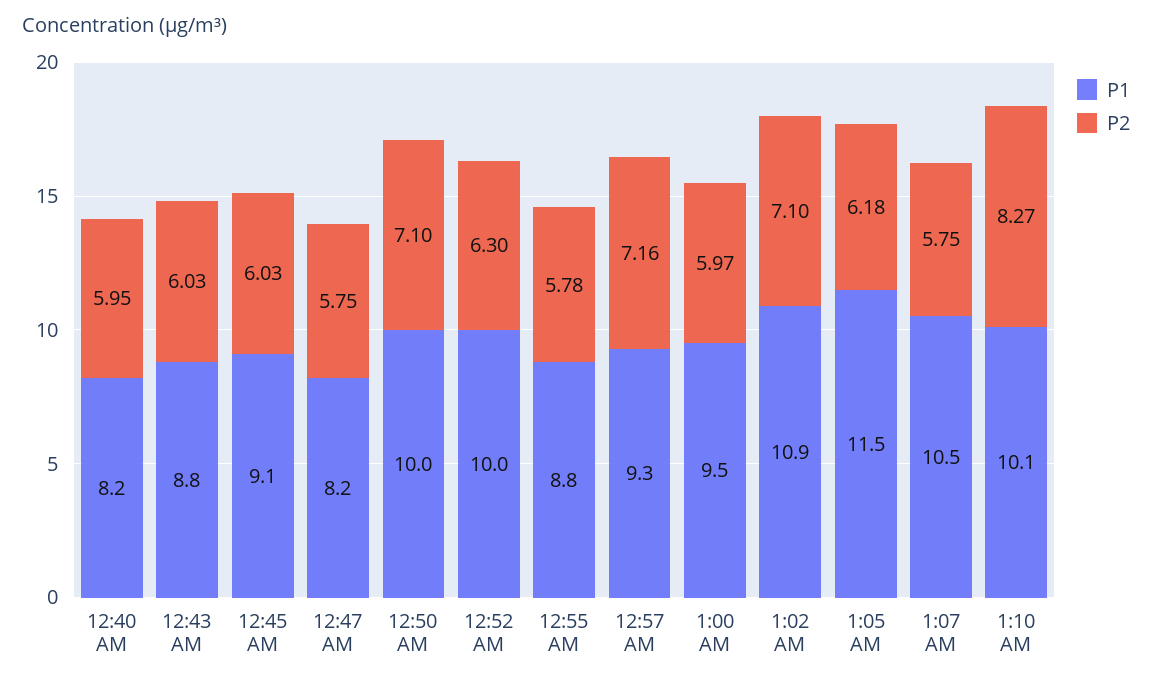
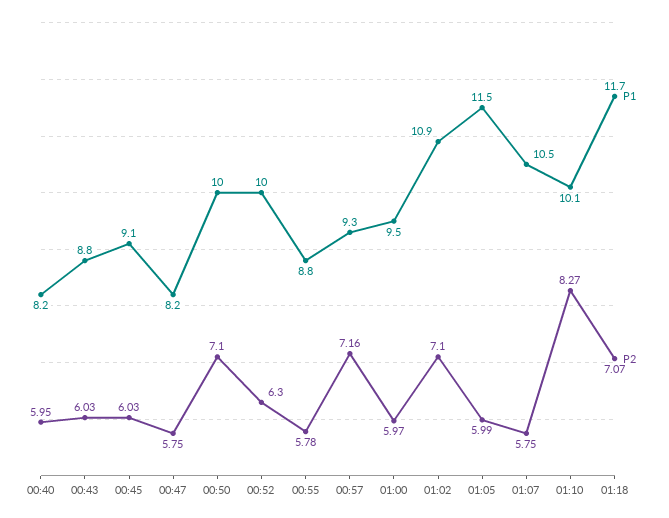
P2, 1:05 AM: 6.18 -> 5.99
P1, 01:18: none -> 11.7
P2, 01:18: none -> 7.07

